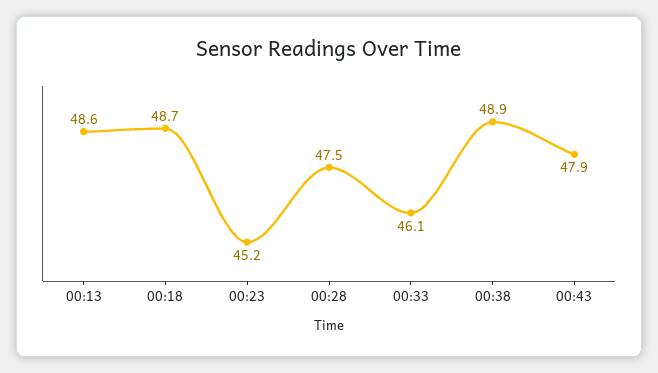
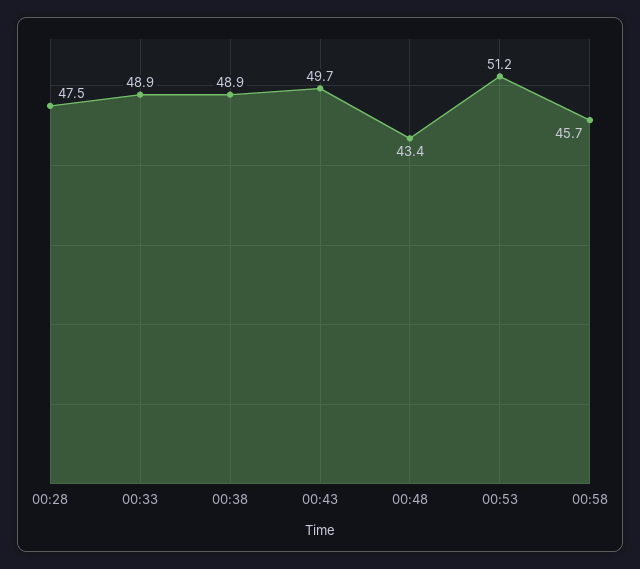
00:13: 48.6 -> none
00:18: 48.7 -> none
00:23: 45.2 -> none
00:33: 46.1 -> 48.9
00:43: 47.9 -> 49.7
00:48: none -> 43.4
00:53: none -> 51.2
00:58: none -> 45.7

